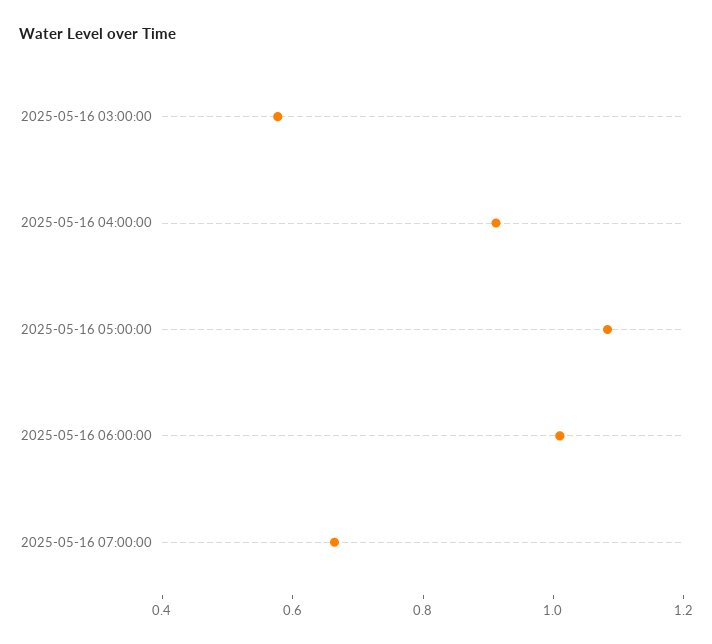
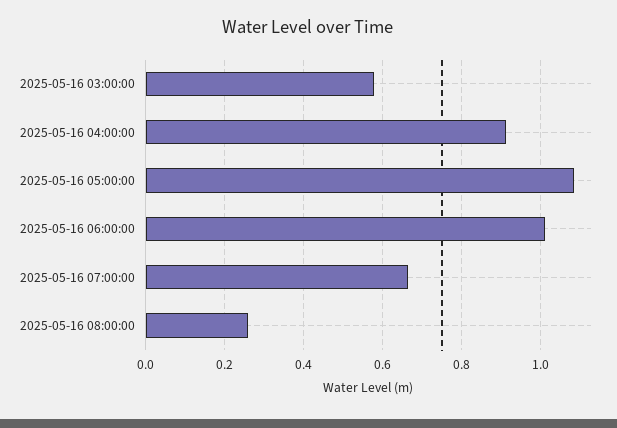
2025-05-16 08:00:00: none -> 0.26

